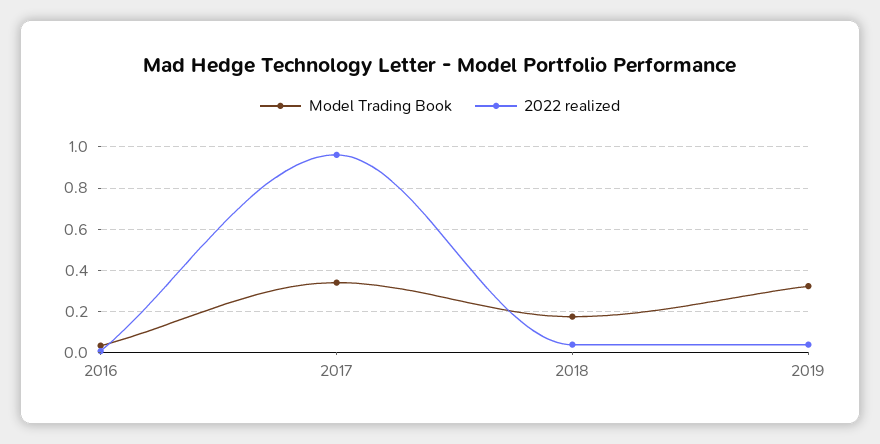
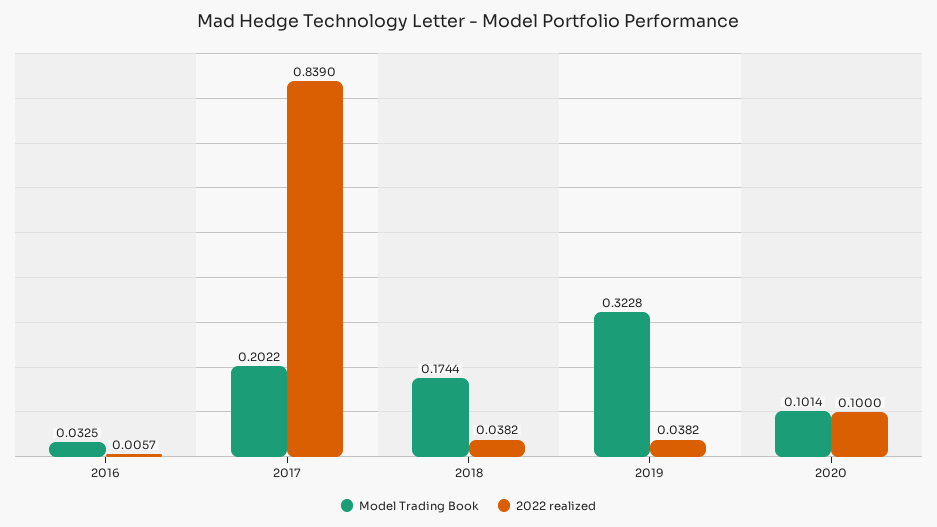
Model Trading Book, 2017: 0.35 -> 0.2022
2022 realized, 2017: 0.95 -> 0.839
Model Trading Book, 2020: none -> 0.1014
2022 realized, 2020: none -> 0.1

